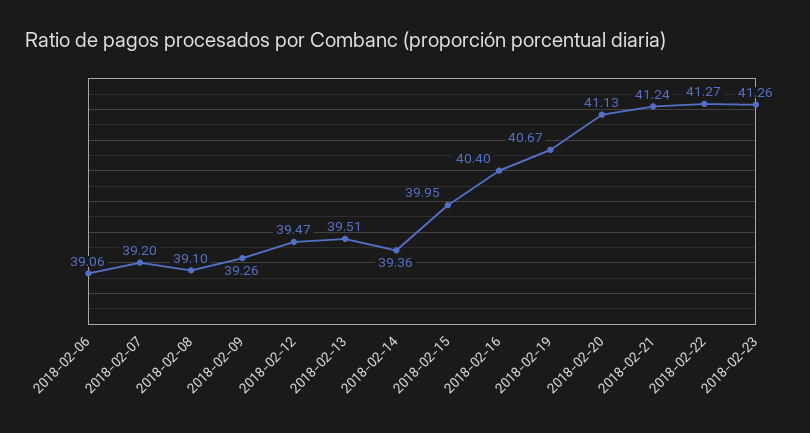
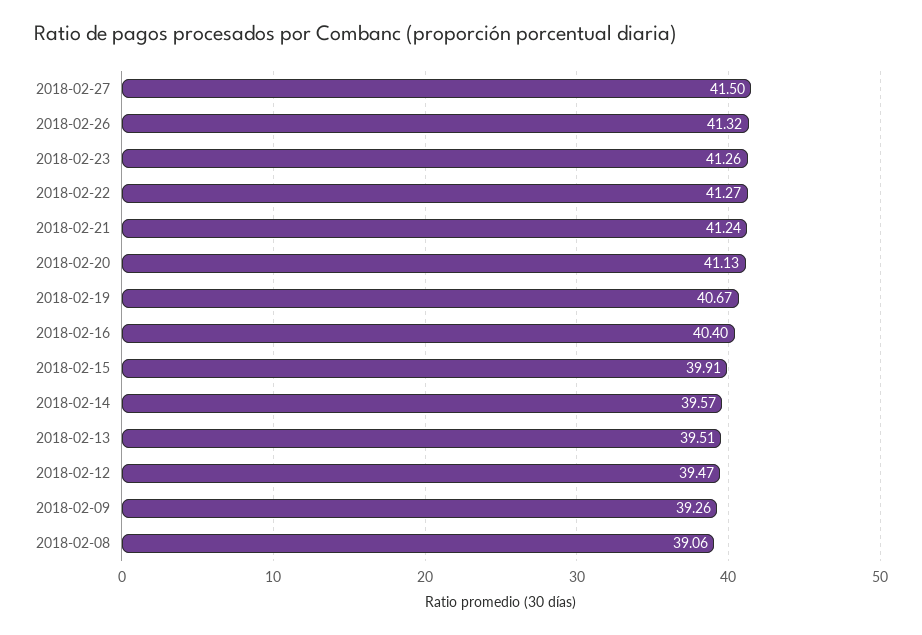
2018-02-06: 39.06 -> none
2018-02-07: 39.2 -> none
2018-02-08: 39.1 -> 39.06
2018-02-14: 39.36 -> 39.57
2018-02-15: 39.95 -> 39.91
2018-02-27: none -> 41.5
2018-02-26: none -> 41.32

